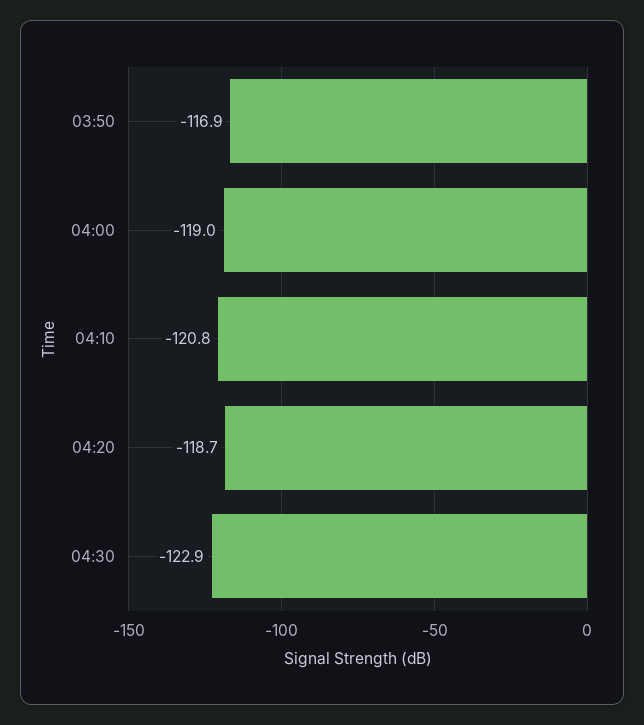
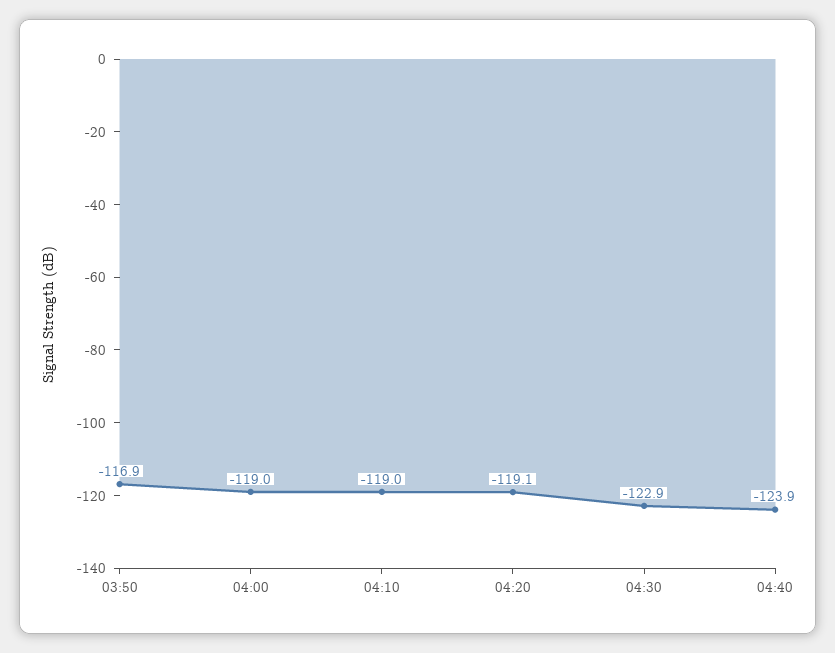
04:10: -120.8 -> -119
04:20: -118.7 -> -119.1
04:40: none -> -123.9

